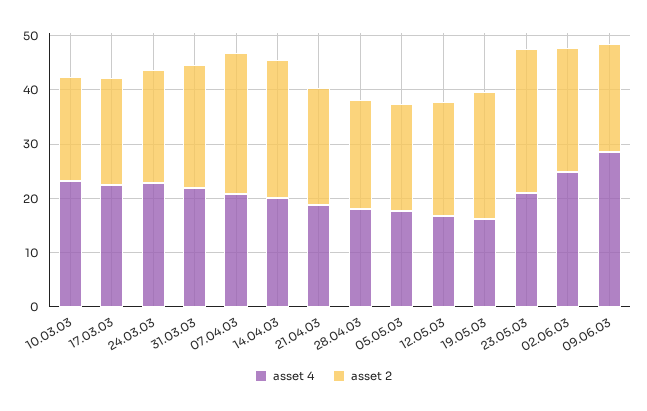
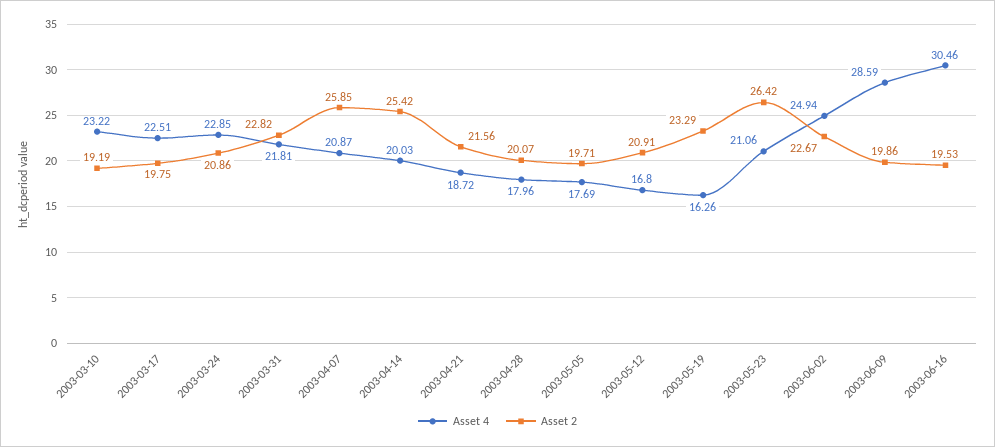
asset 4, 2003-06-16: none -> 30.46
asset 2, 2003-06-16: none -> 19.53

